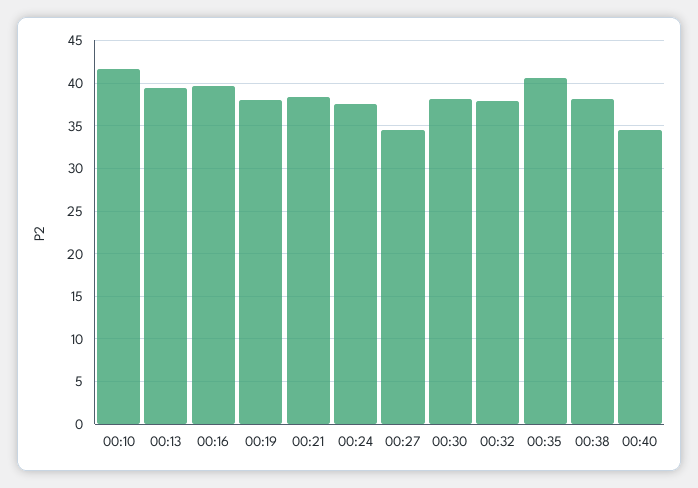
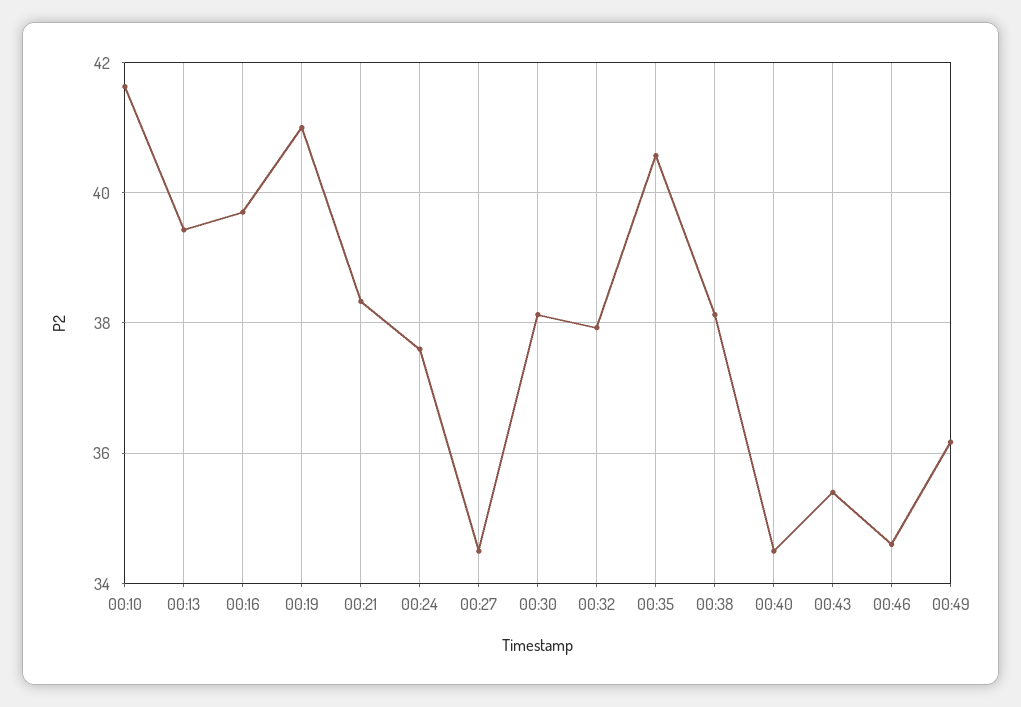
00:19: 38 -> 41
00:43: none -> 35.4
00:46: none -> 34.6
00:49: none -> 36.2

